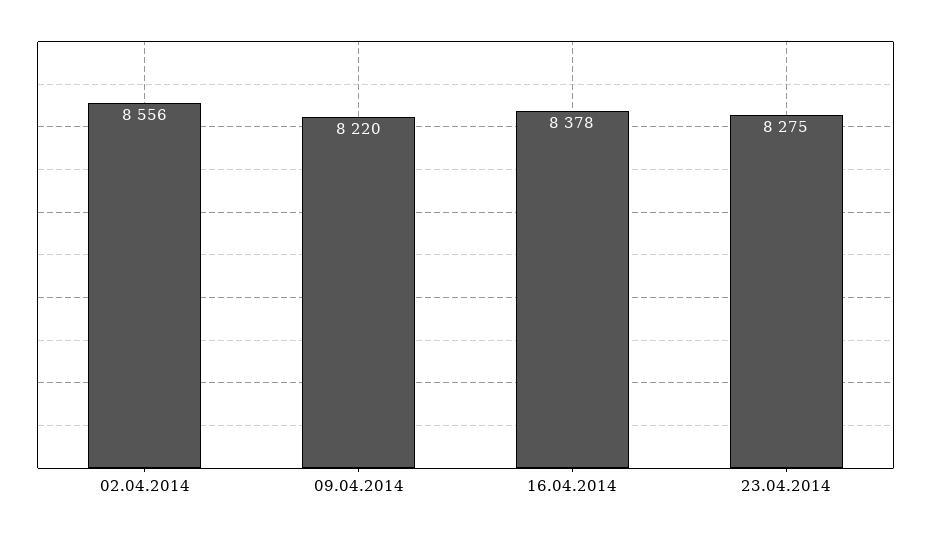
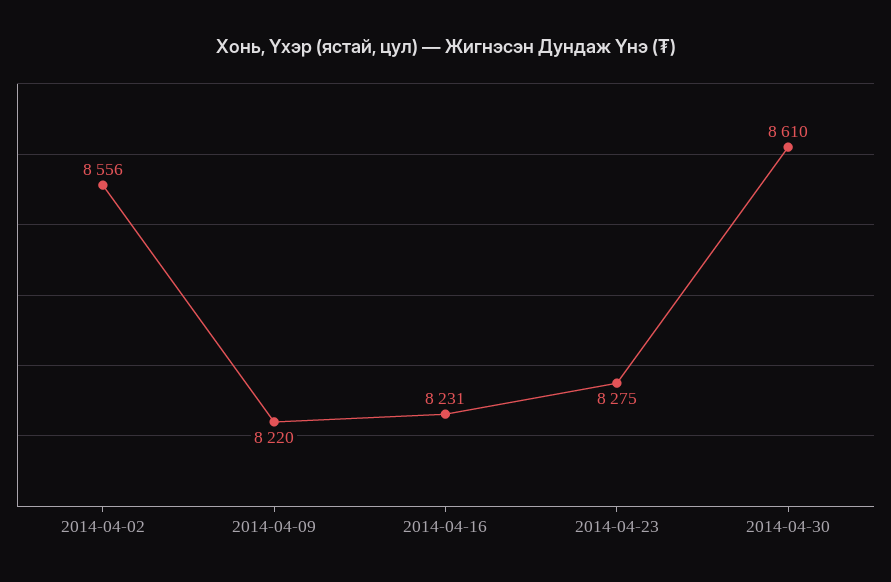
16.04.2014: 8378 -> 8231
2014-04-30: none -> 8610

